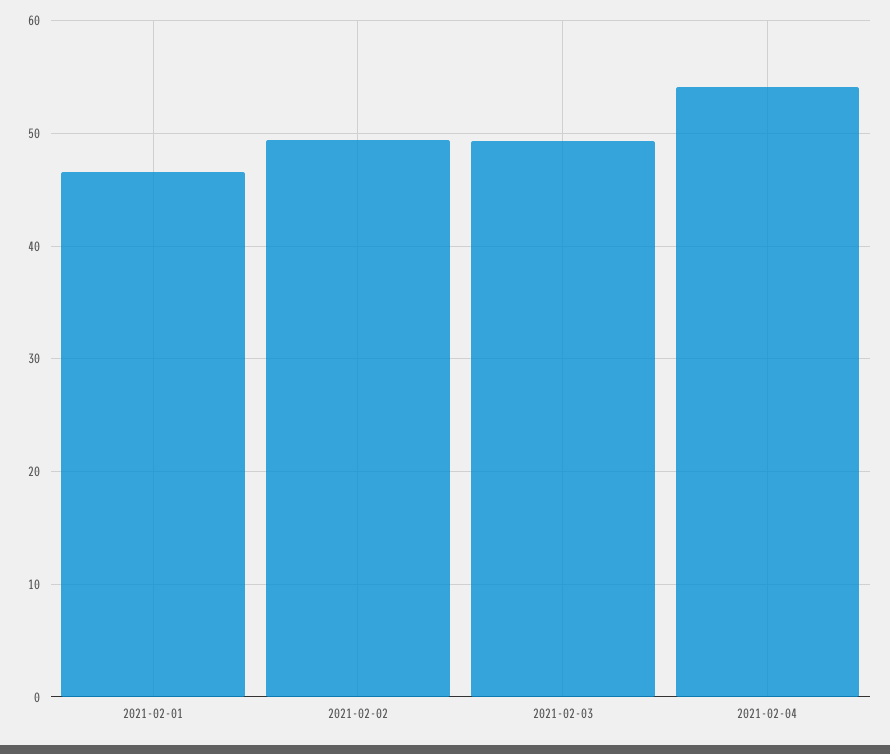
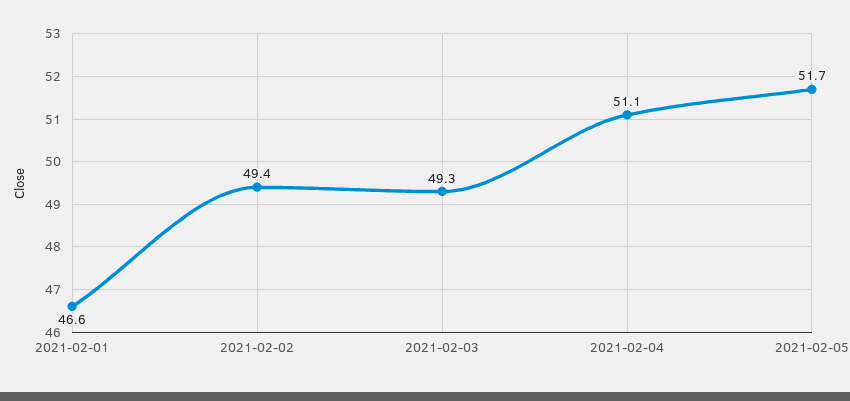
2021-02-04: 54 -> 51.1
2021-02-05: none -> 51.7

